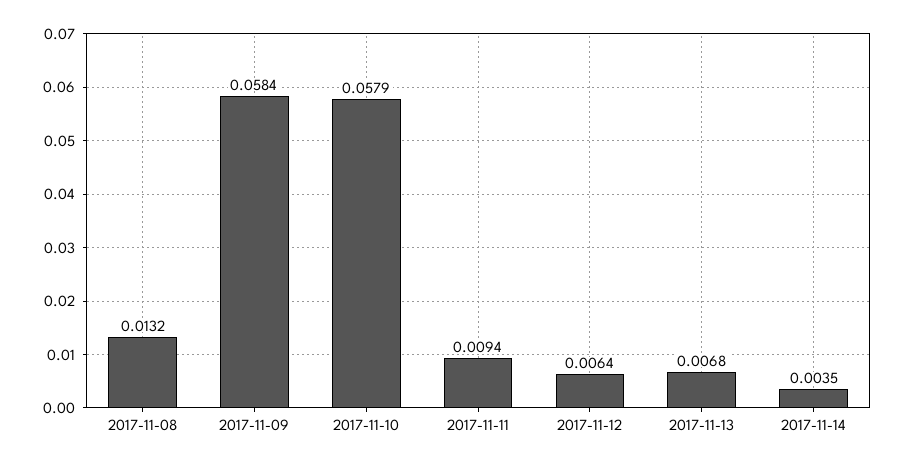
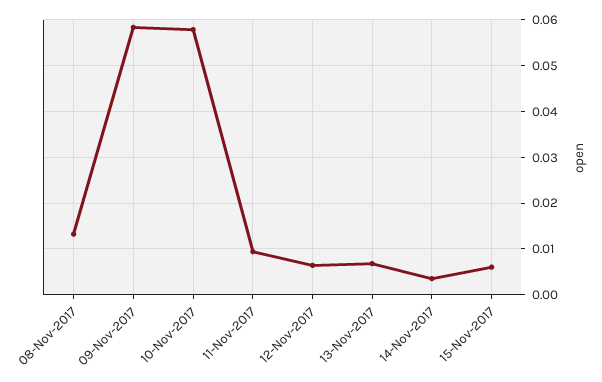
15-Nov-2017: none -> 0.006

